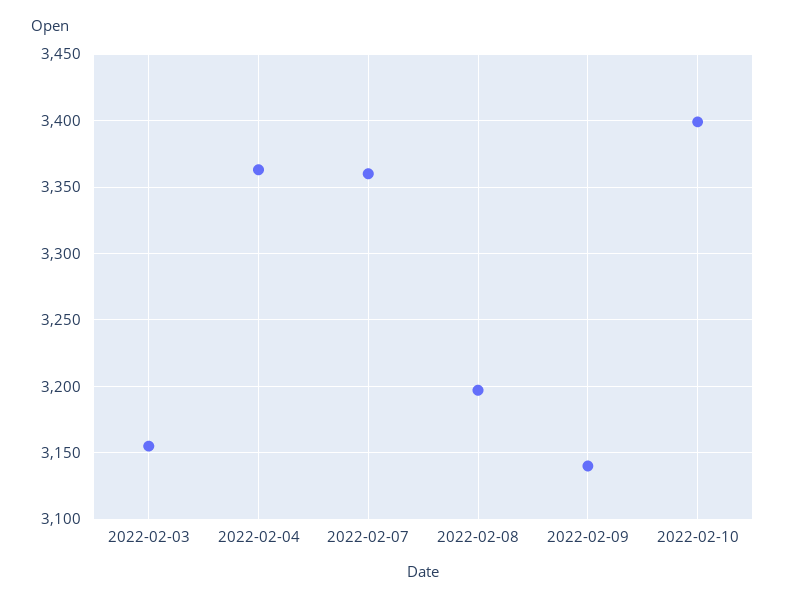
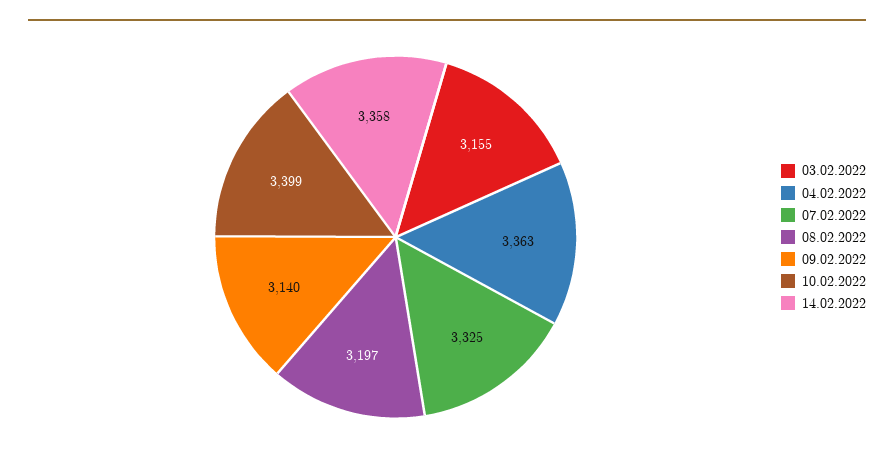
2022-02-07: 3360 -> 3325
14.02.2022: none -> 3358

